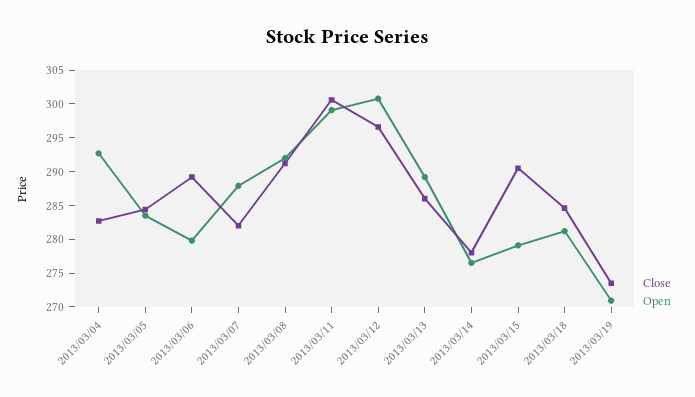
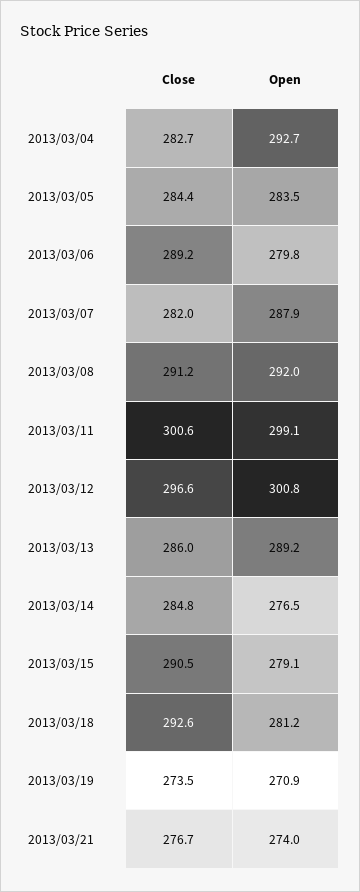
Close, 2013/03/14: 277.5 -> 284.8
Close, 2013/03/18: 285 -> 292.6
Close, 2013/03/21: none -> 276.7
Open, 2013/03/21: none -> 274

